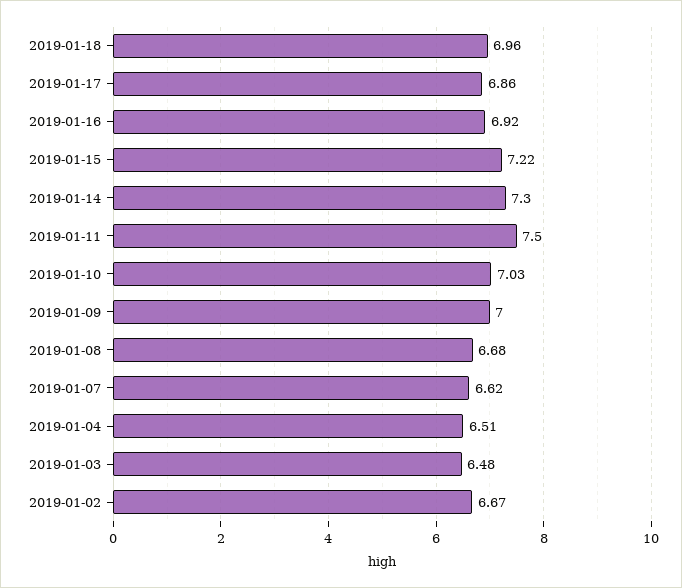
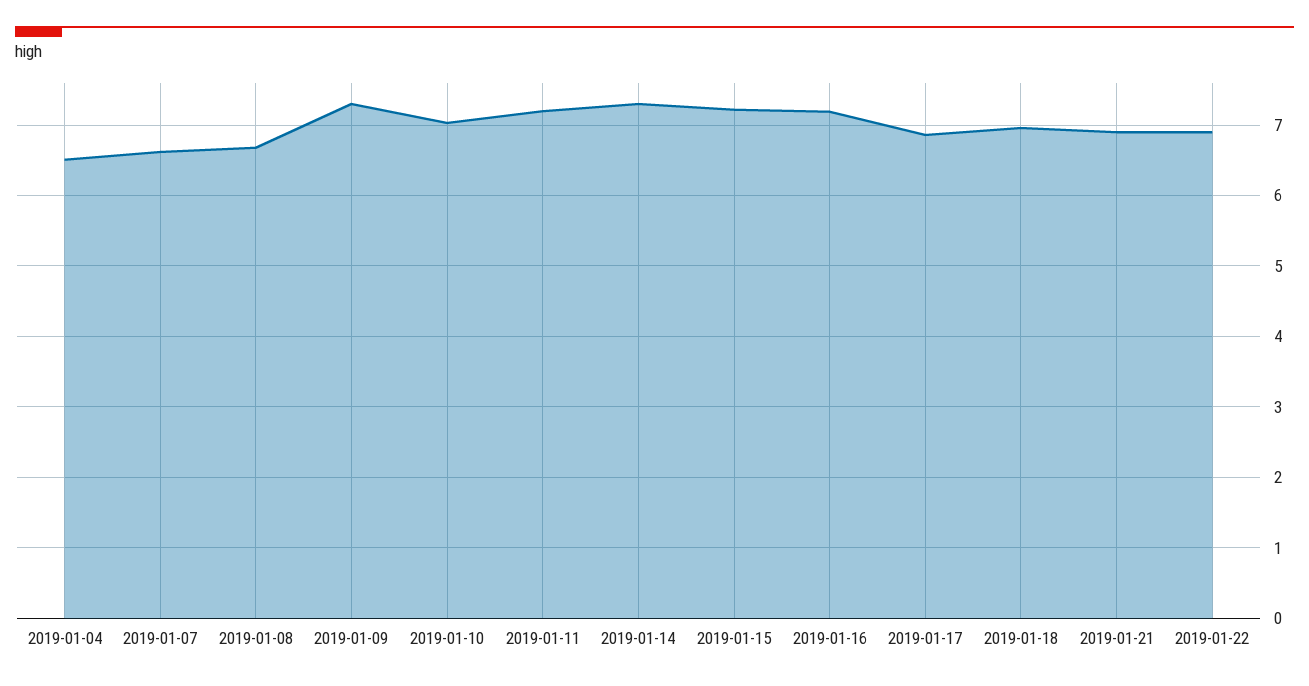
2019-01-16: 6.92 -> 7.2
2019-01-11: 7.5 -> 7.2
2019-01-09: 7 -> 7.3
2019-01-03: 6.48 -> none
2019-01-02: 6.67 -> none
2019-01-21: none -> 6.9
2019-01-22: none -> 6.9

